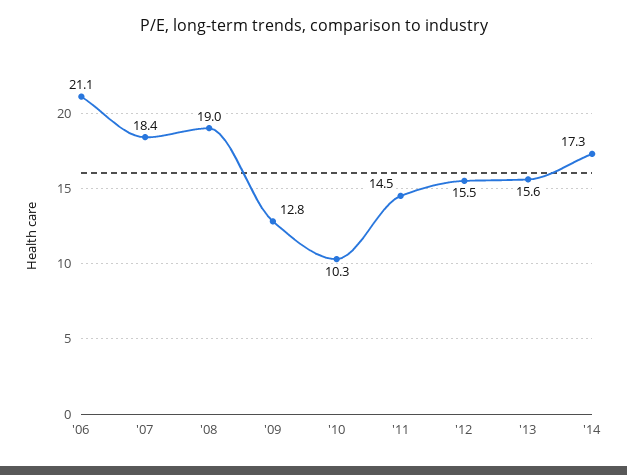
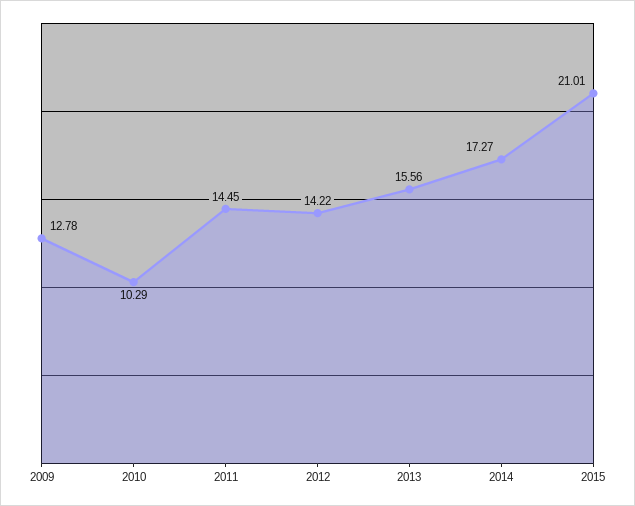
'06: 21.1 -> none
'07: 18.4 -> none
'08: 19 -> none
'12: 15.5 -> 14.22
2015: none -> 21.01

